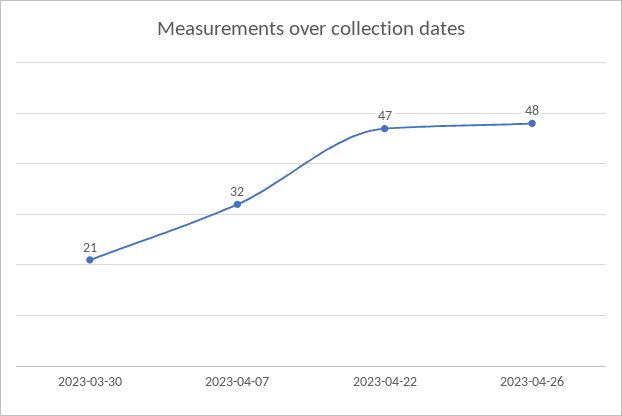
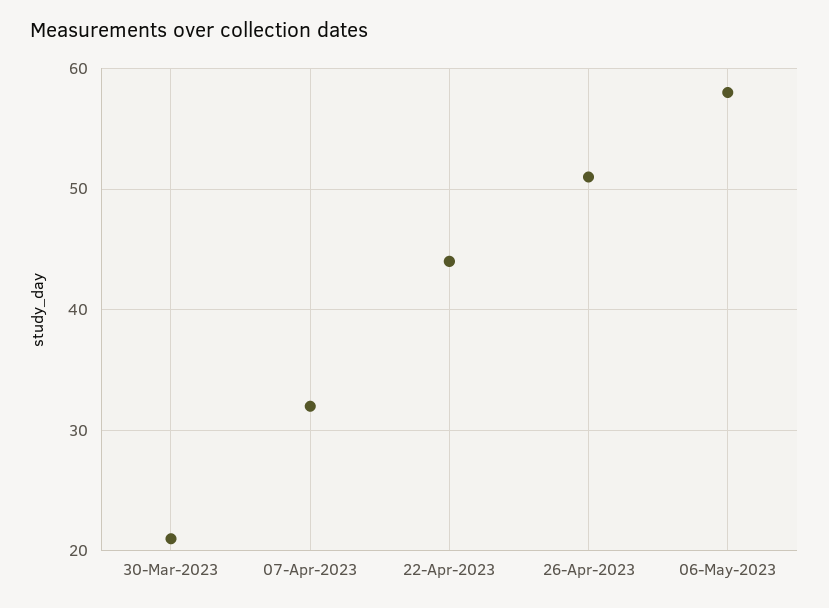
2023-04-22: 47 -> 44
2023-04-26: 48 -> 51
06-May-2023: none -> 58

